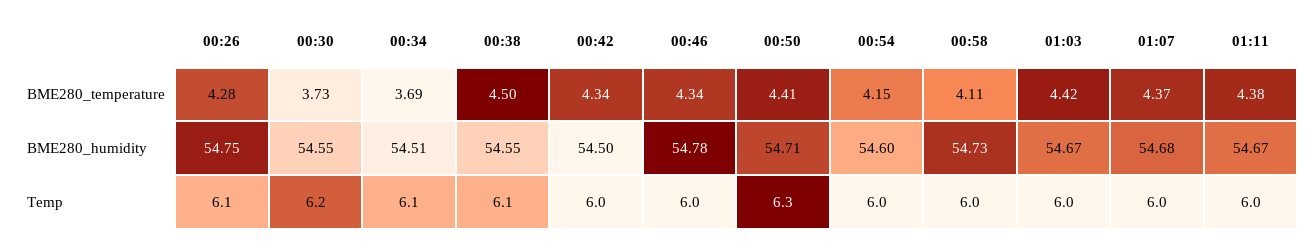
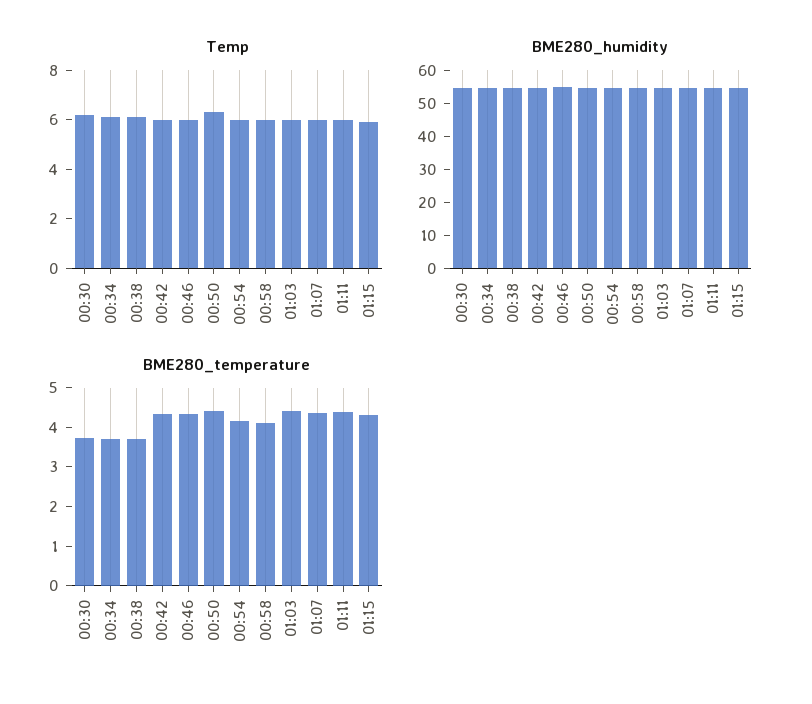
BME280_temperature, 00:26: 4.28 -> none
BME280_temperature, 00:38: 4.5 -> 3.75
BME280_humidity, 00:26: 54.75 -> none
Temp, 00:26: 6.1 -> none
Temp, 01:15: none -> 6
BME280_humidity, 01:15: none -> 55
BME280_temperature, 01:15: none -> 4.25

